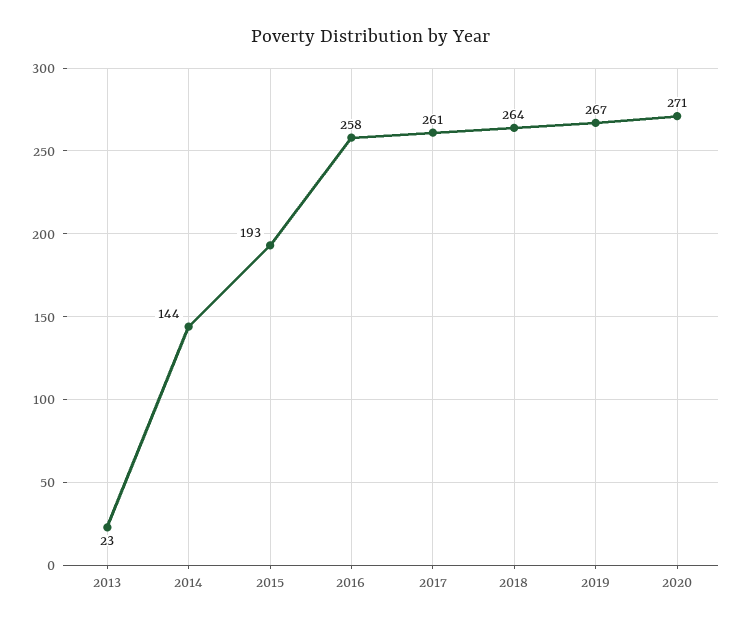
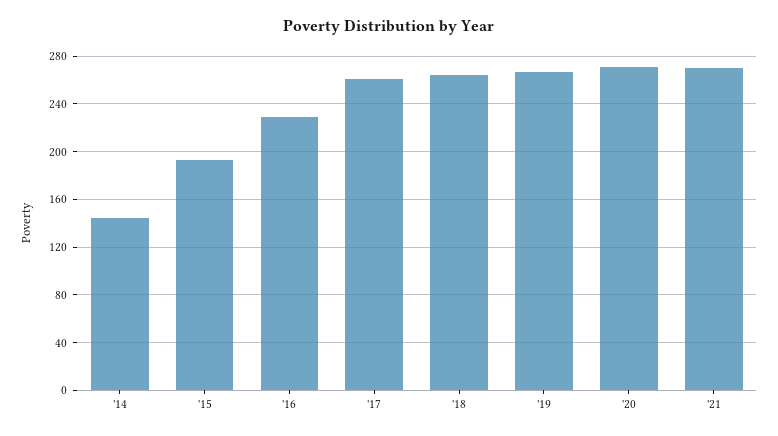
2013: 23 -> none
2016: 258 -> 230
'21: none -> 270

